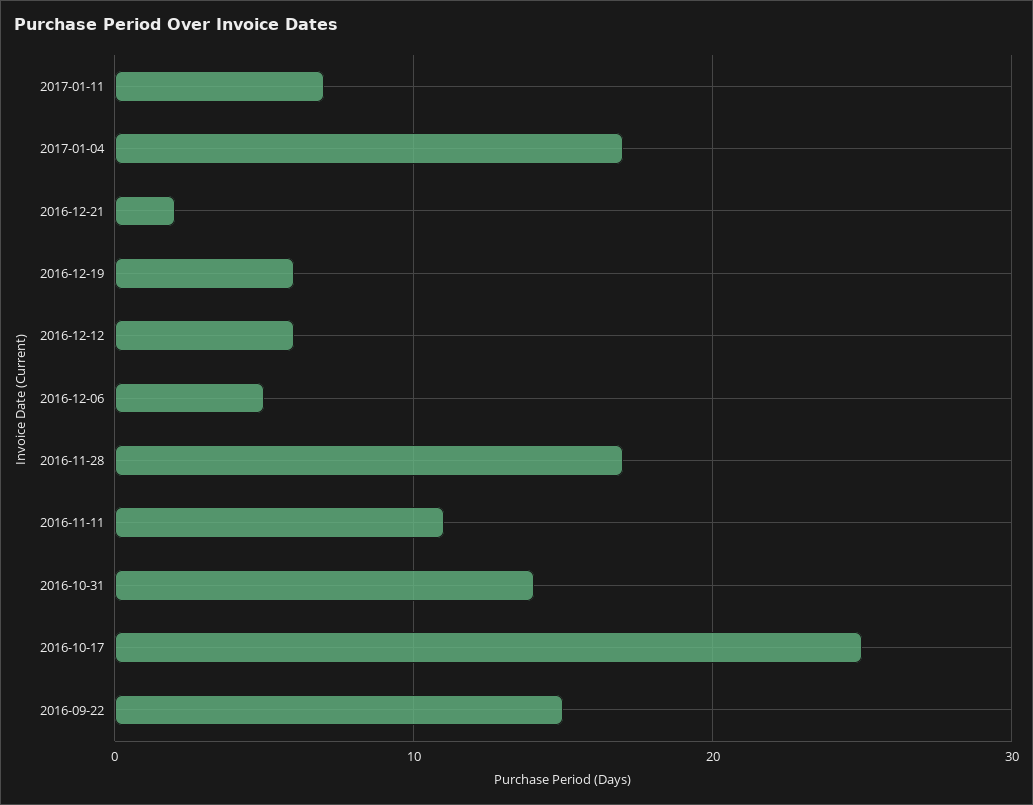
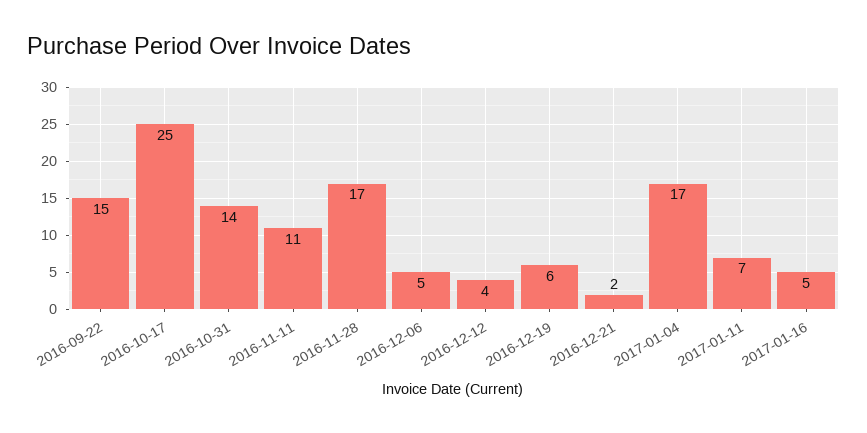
2016-12-12: 6 -> 4
2017-01-16: none -> 5

